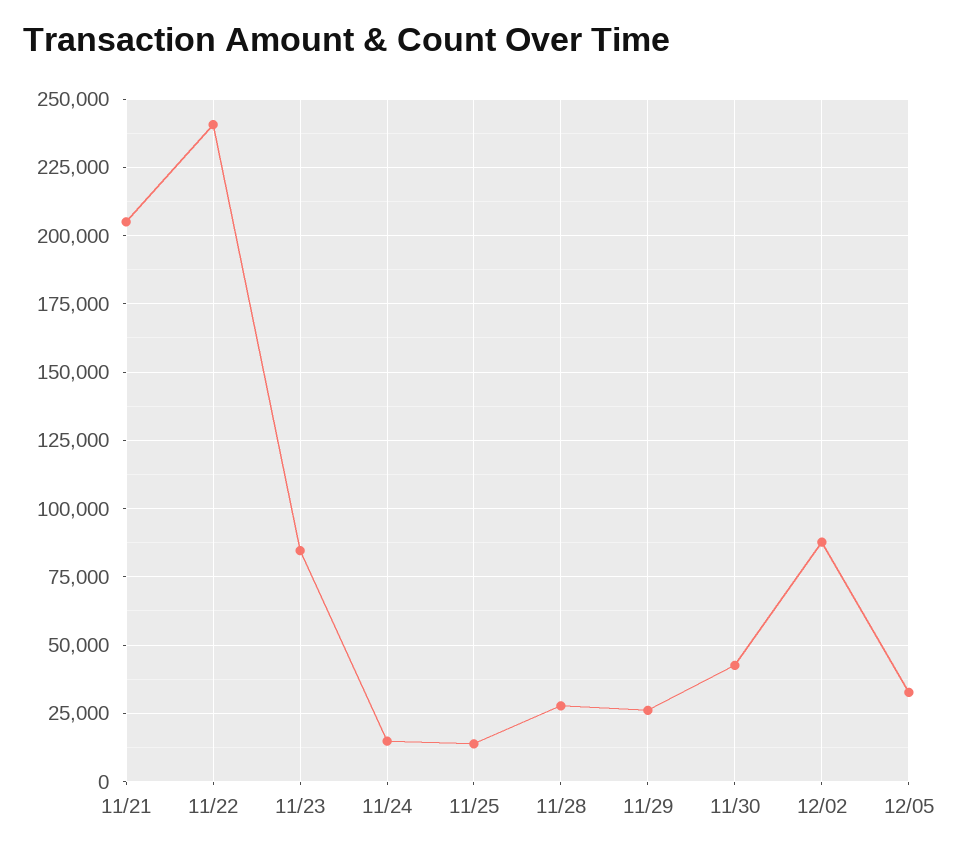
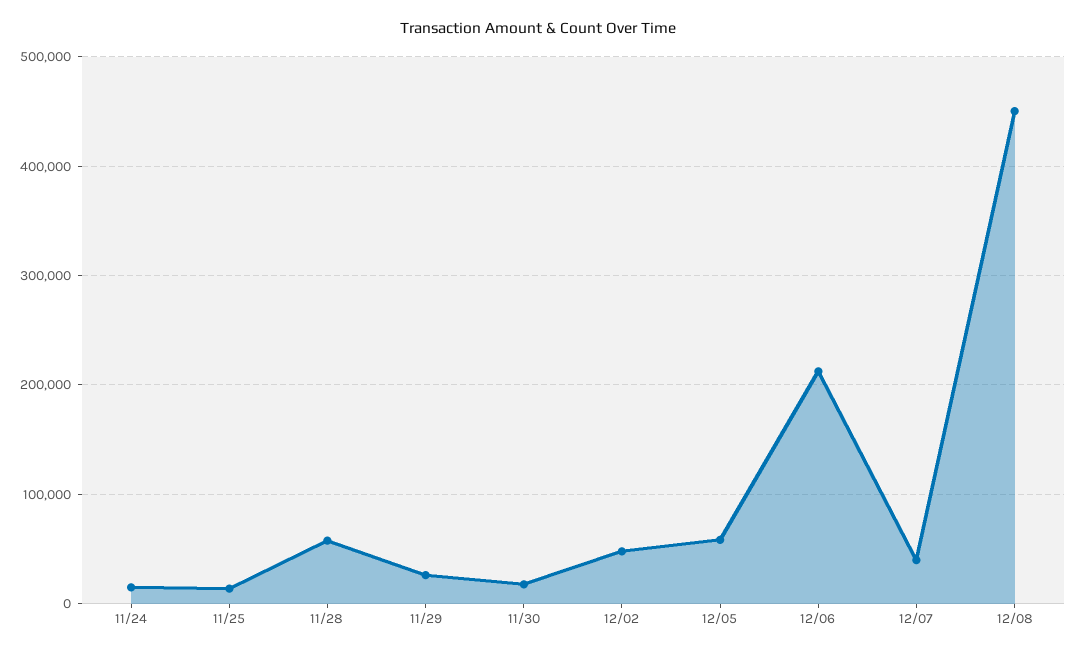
11/21: 205000 -> none
11/22: 240000 -> none
11/23: 85000 -> none
11/28: 27500 -> 60000
11/30: 42500 -> 20000
12/02: 87500 -> 50000
12/05: 32500 -> 60000
12/06: none -> 210000
12/07: none -> 40000
12/08: none -> 450000

